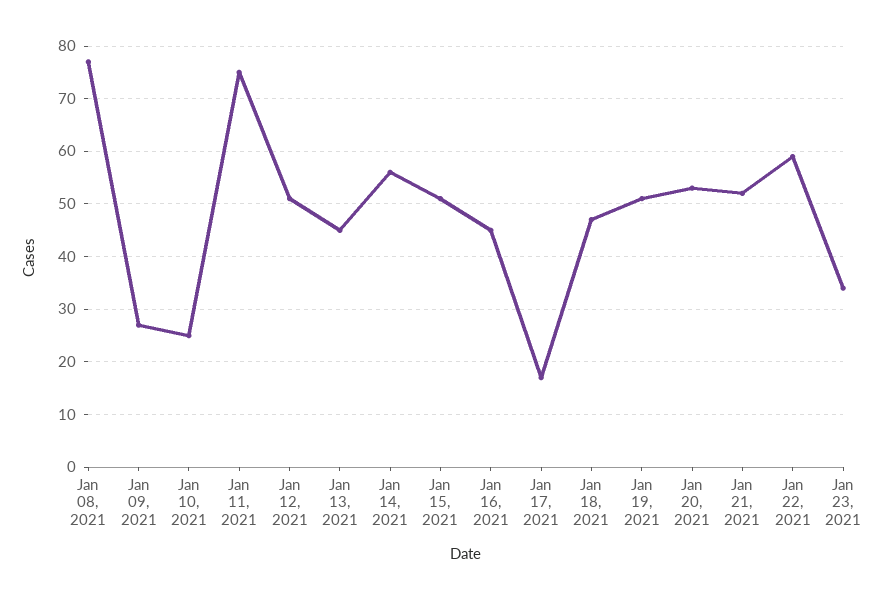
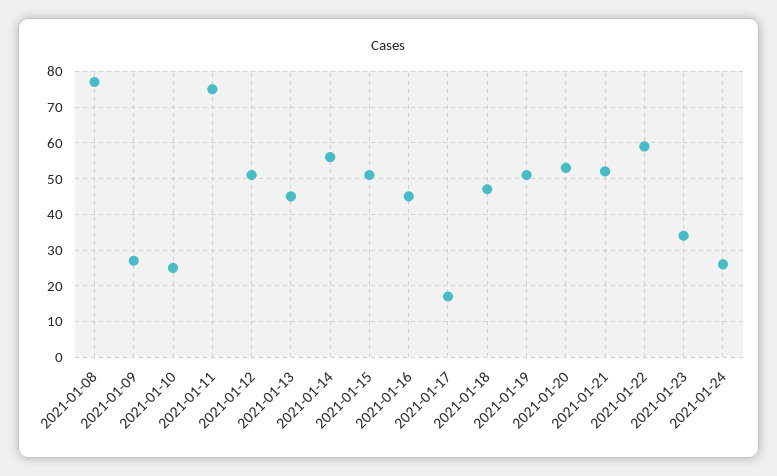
2021-01-24: none -> 25

